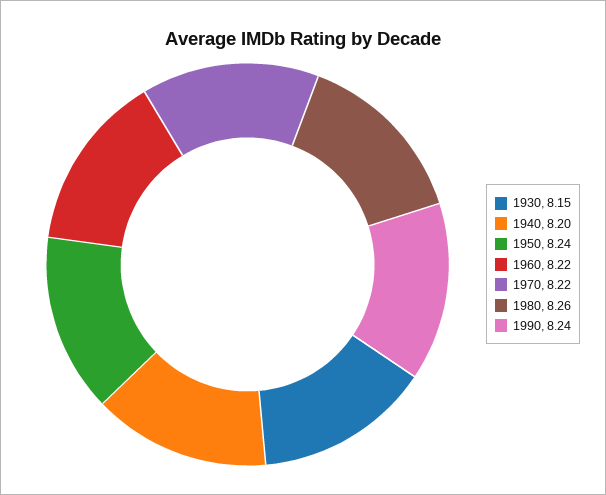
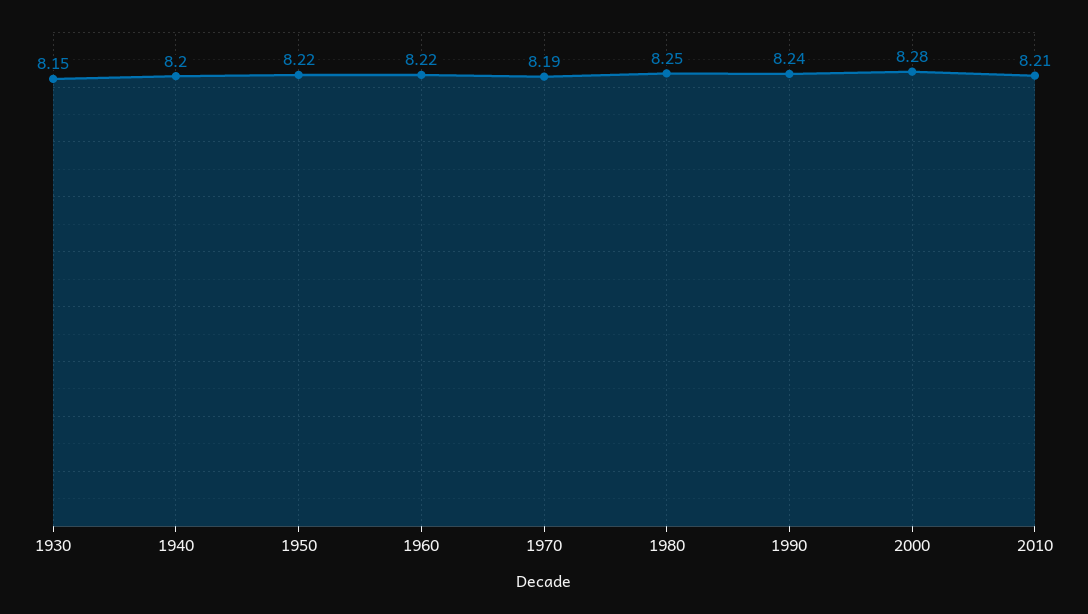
1950: 8.24 -> 8.22
1970: 8.22 -> 8.19
1980: 8.26 -> 8.25
2000: none -> 8.28
2010: none -> 8.21

